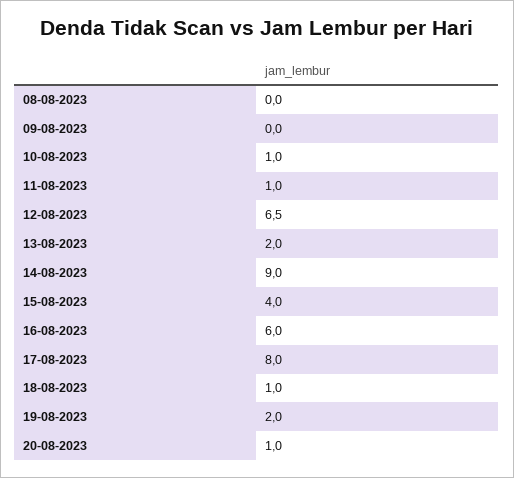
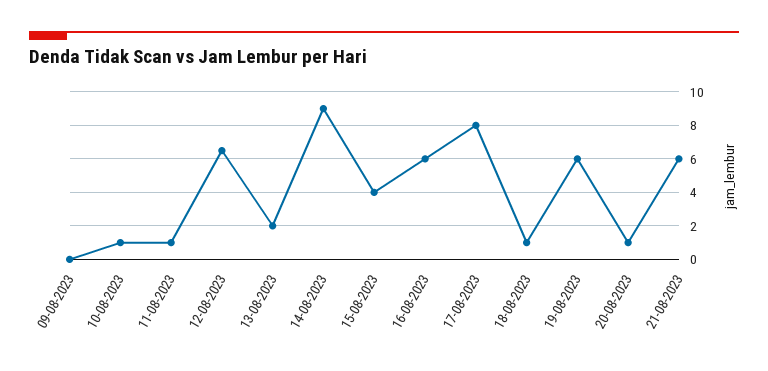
08-08-2023: 0 -> none
19-08-2023: 2 -> 6
21-08-2023: none -> 6

